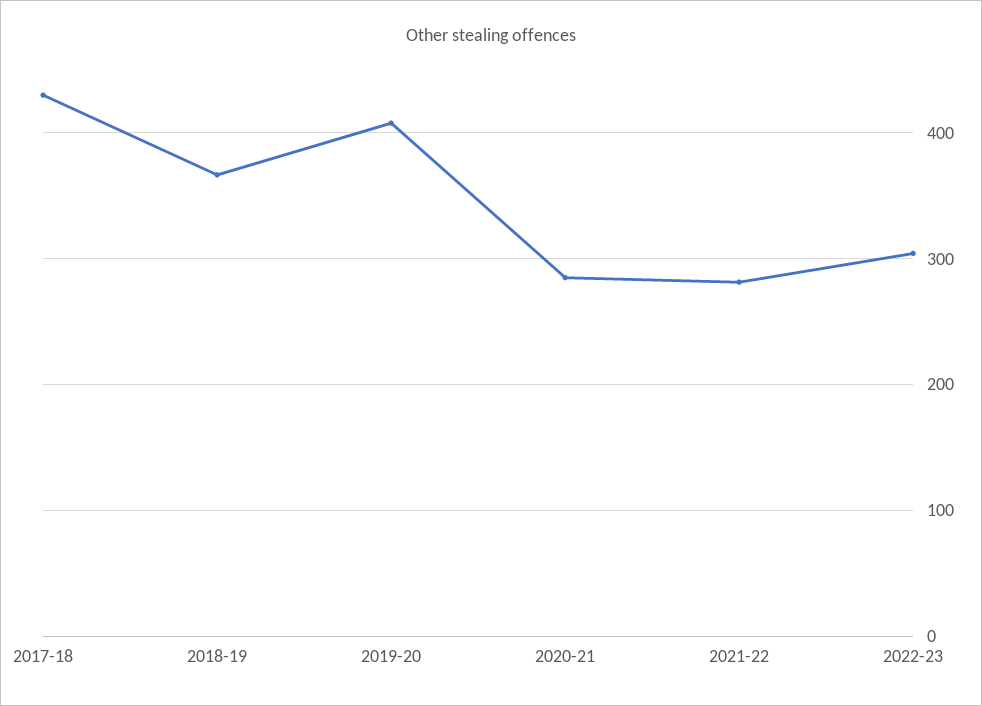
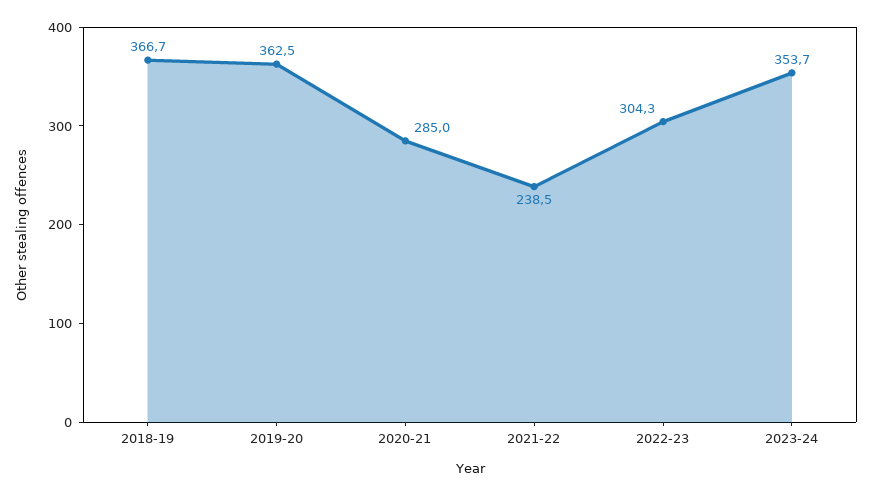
2017-18: 430 -> none
2019-20: 410 -> 362.5
2021-22: 280 -> 238.5
2023-24: none -> 353.7

